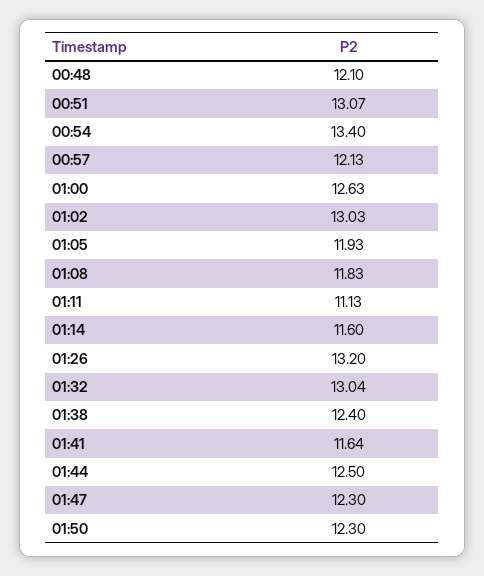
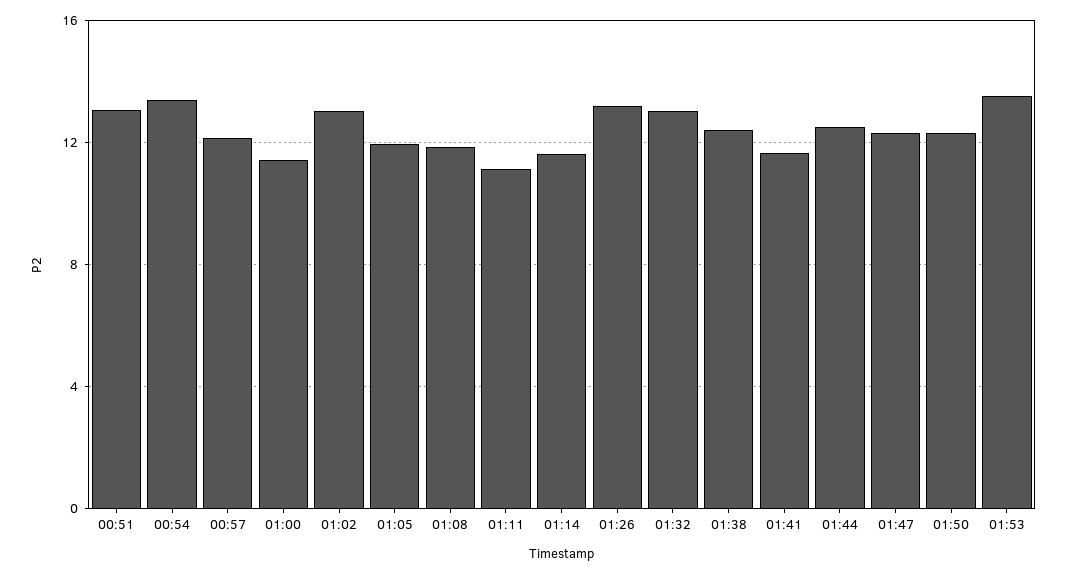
00:48: 12.1 -> none
01:00: 12.63 -> 11.5
01:53: none -> 13.5

